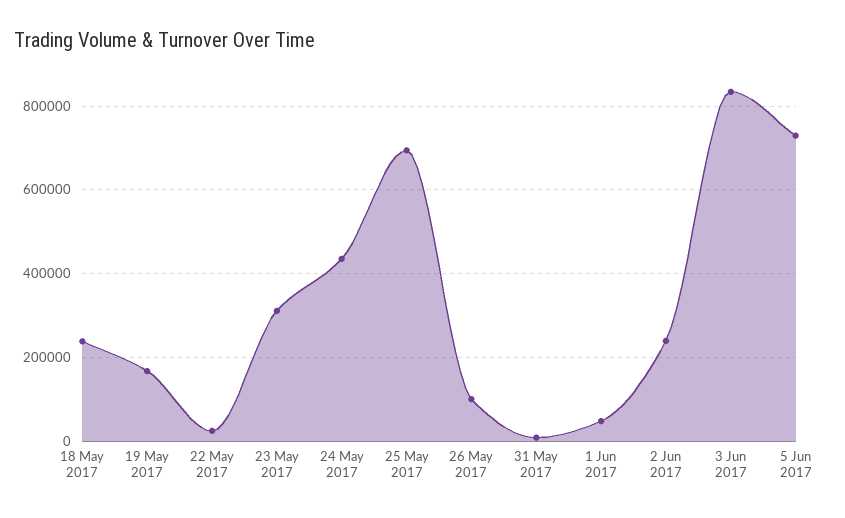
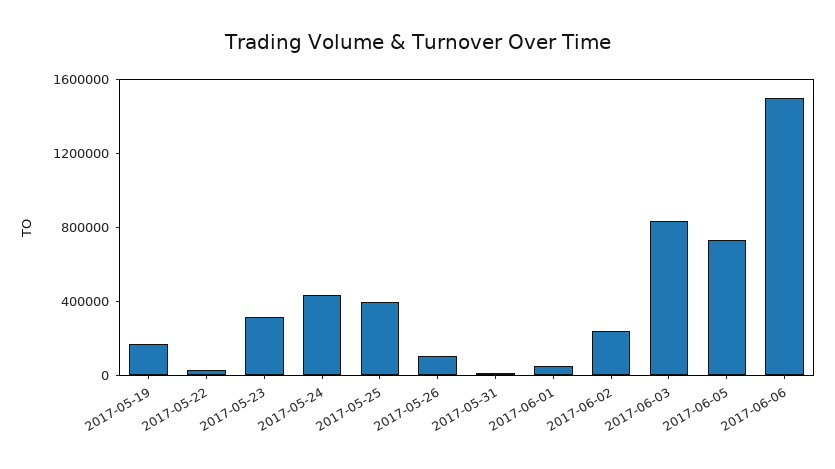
18 May 2017: 240000 -> none
25 May 2017: 700000 -> 400000
2017-06-06: none -> 1500000

